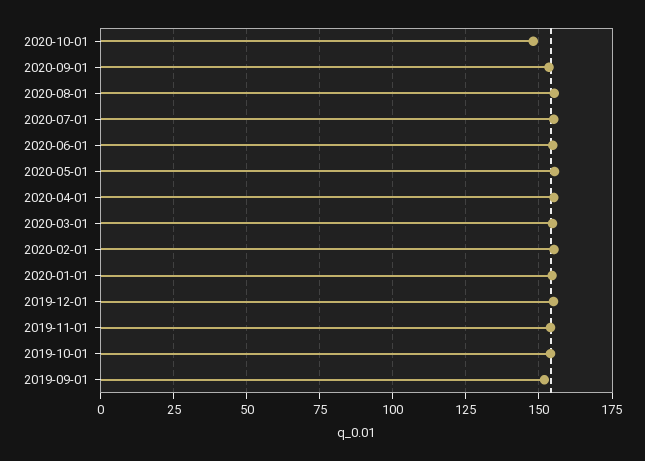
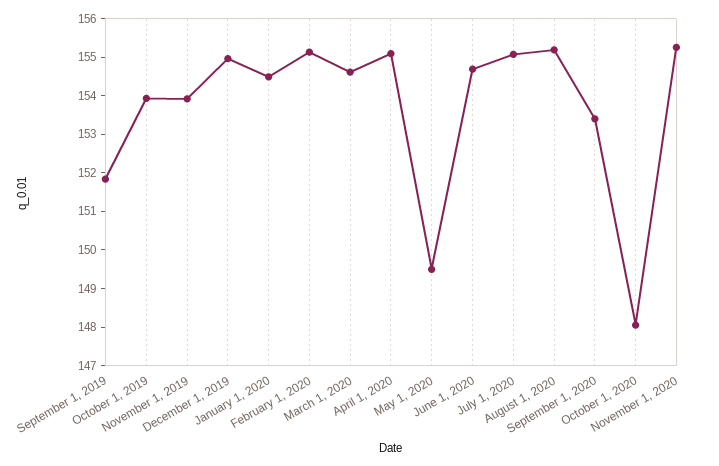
2020-05-01: 155 -> 149.5
November 1, 2020: none -> 155.25

